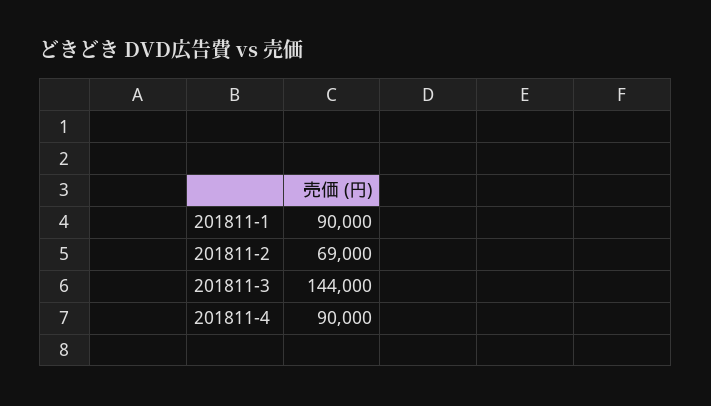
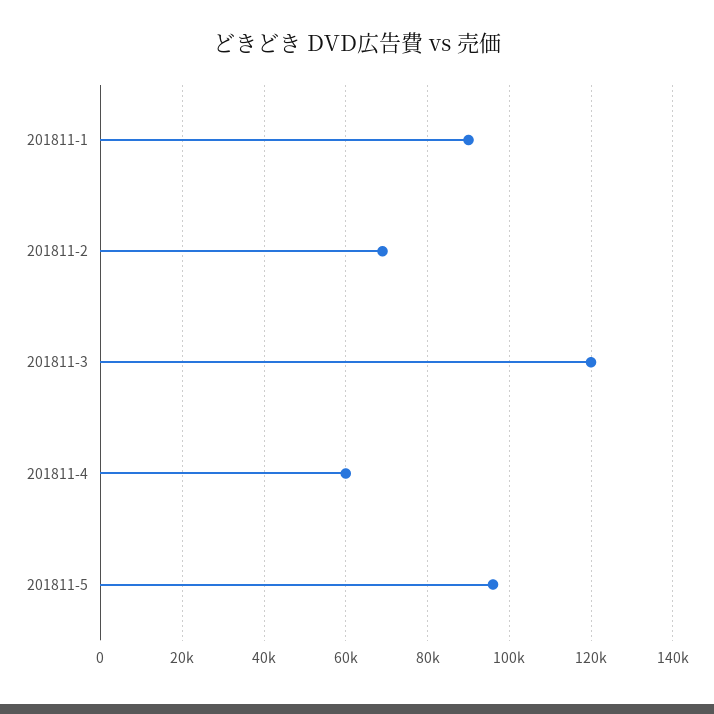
201811-3: 144000 -> 120000
201811-4: 90000 -> 60000
201811-5: none -> 96000

